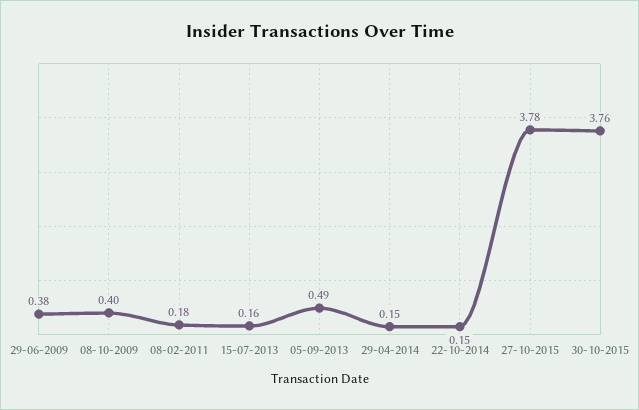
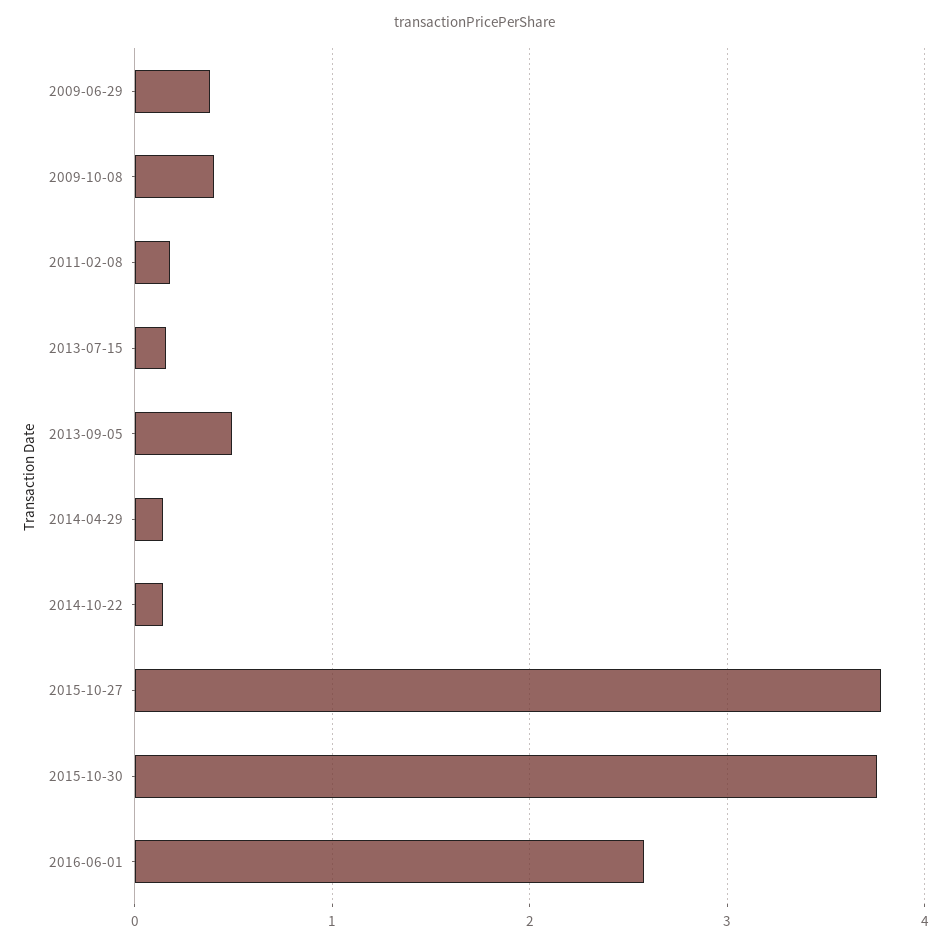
2016-06-01: none -> 2.6

